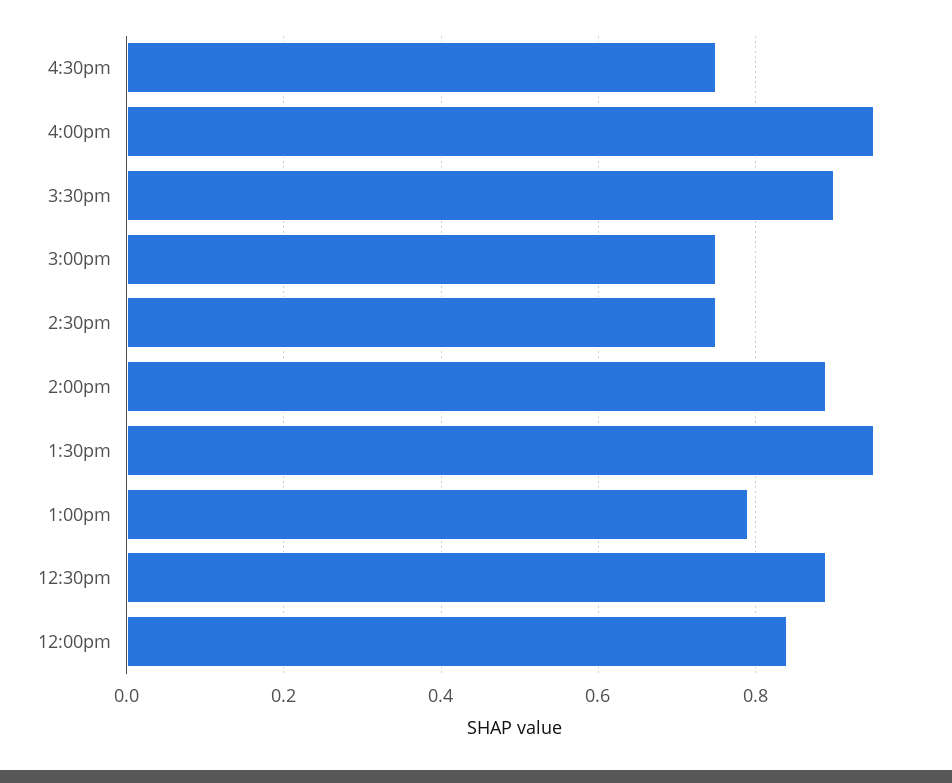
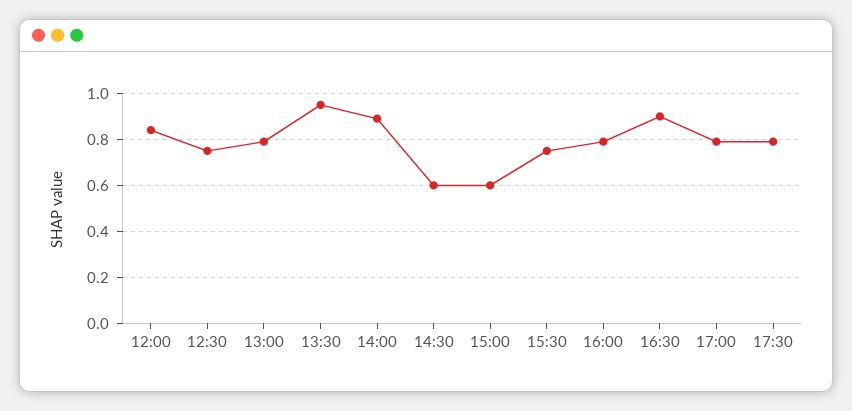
4:30pm: 0.75 -> 0.9
4:00pm: 0.95 -> 0.8
3:30pm: 0.9 -> 0.75
3:00pm: 0.75 -> 0.6
2:30pm: 0.75 -> 0.6
12:30pm: 0.9 -> 0.75
17:00: none -> 0.8
17:30: none -> 0.8

